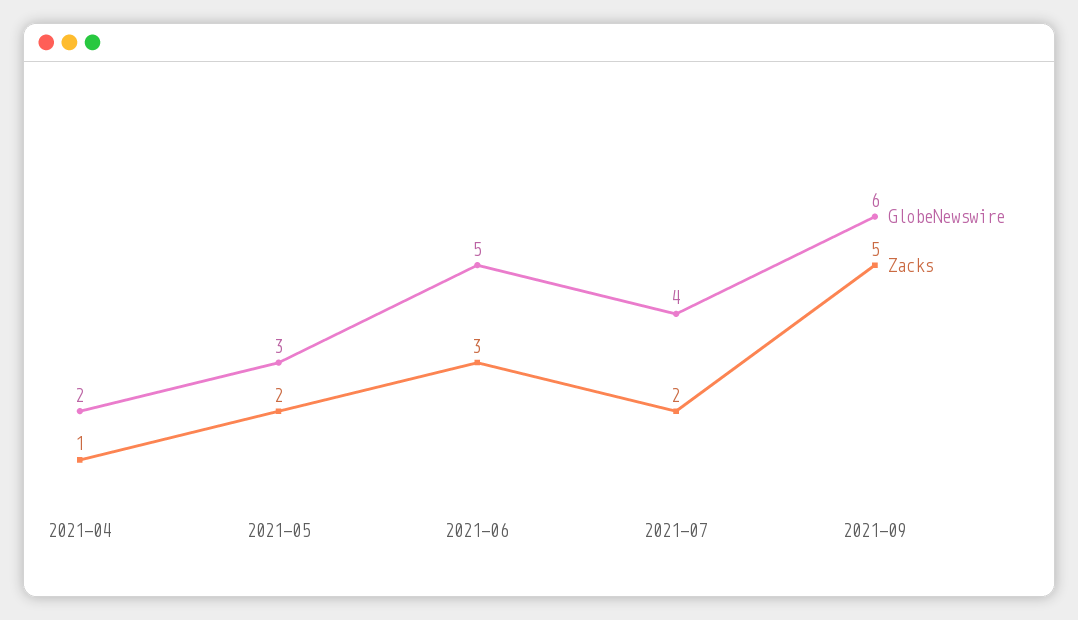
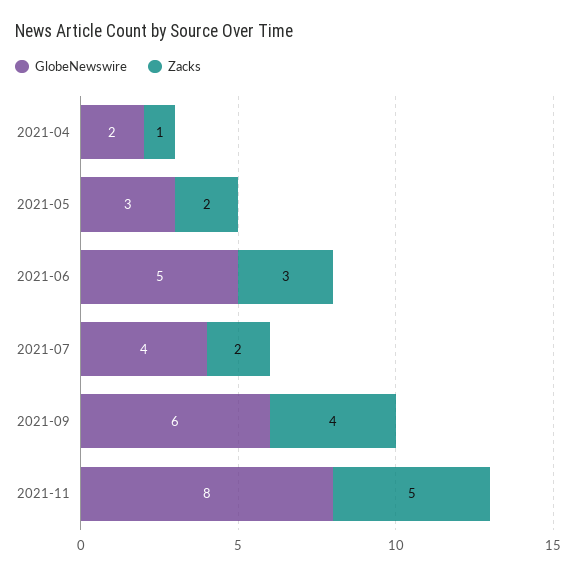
Zacks, 2021-09: 5 -> 4
GlobeNewswire, 2021-11: none -> 8
Zacks, 2021-11: none -> 5

